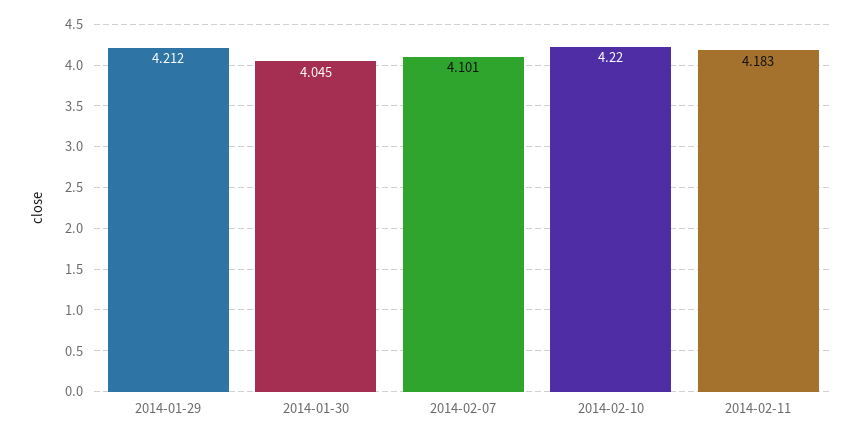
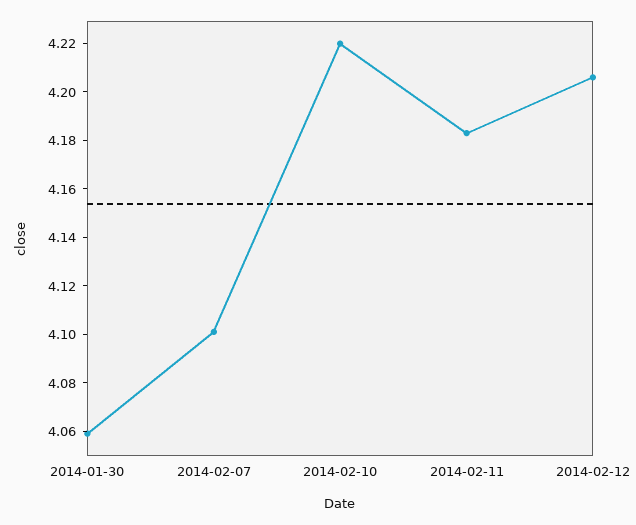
2014-01-29: 4.212 -> none
2014-01-30: 4.045 -> 4.06
2014-02-12: none -> 4.205

